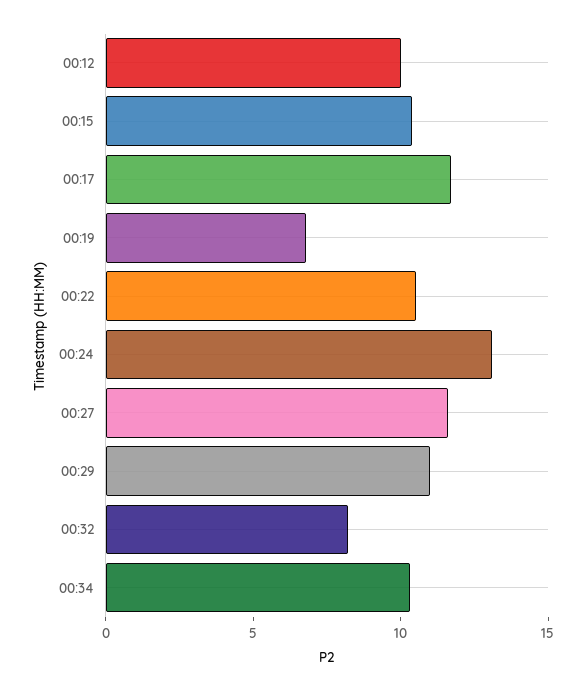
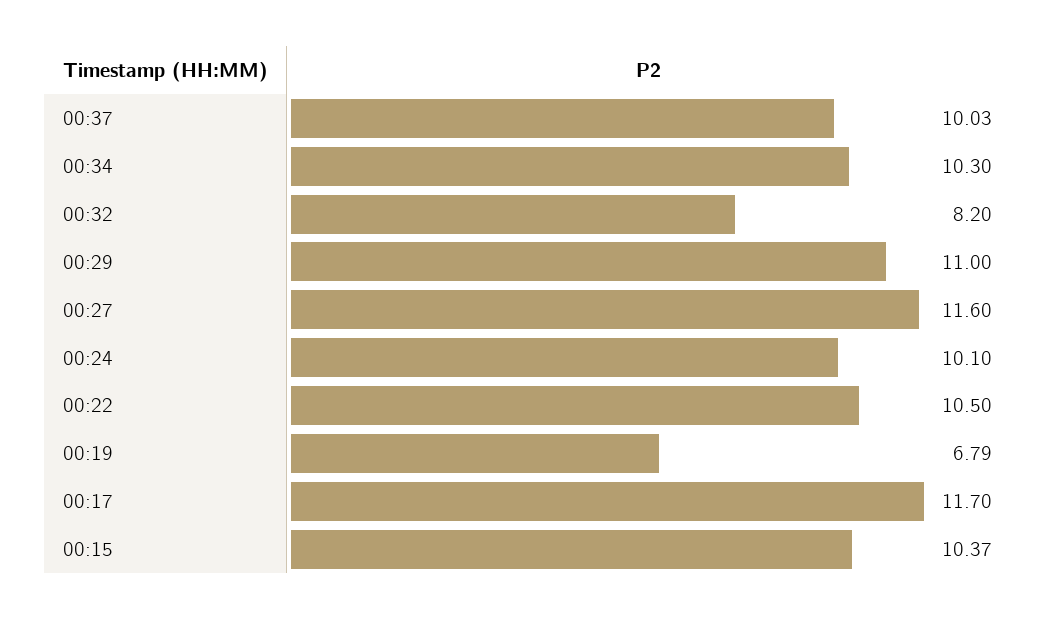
00:12: 10 -> none
00:24: 13 -> 10.1
00:37: none -> 10.03

